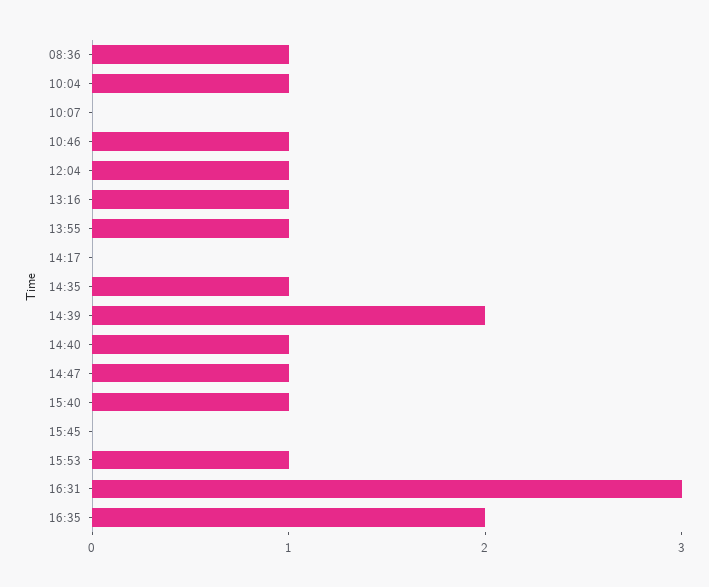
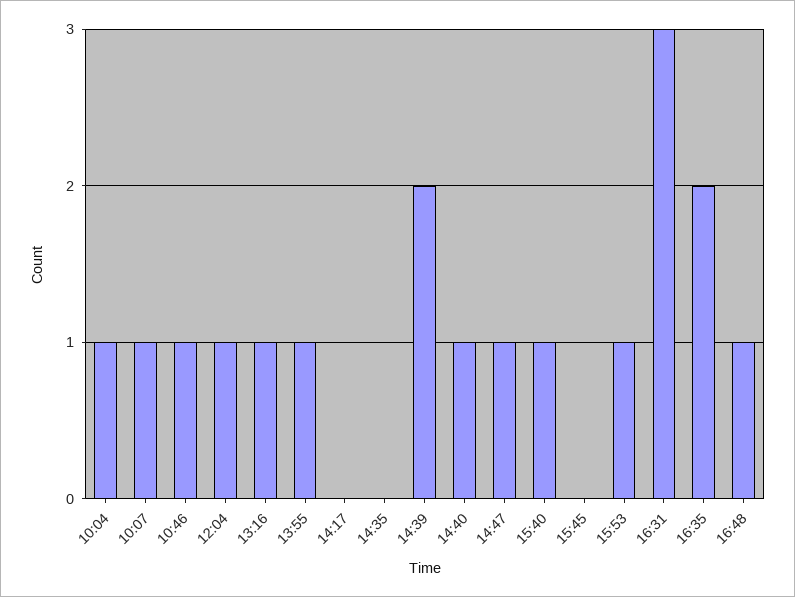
08:36: 1 -> none
10:07: 0 -> 1
14:35: 1 -> 0
16:48: none -> 1

